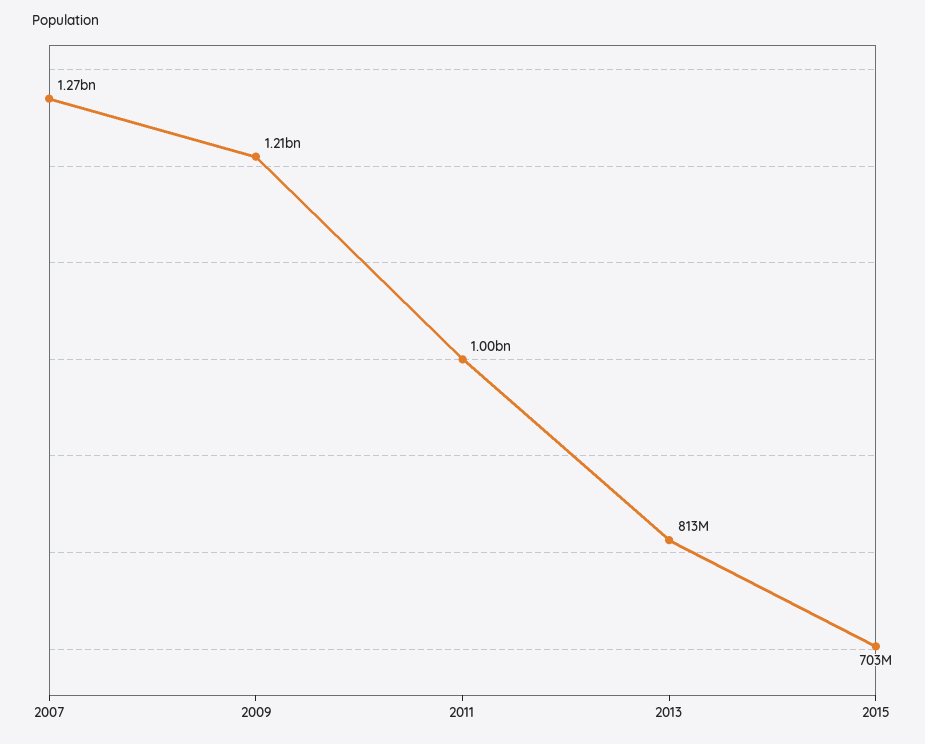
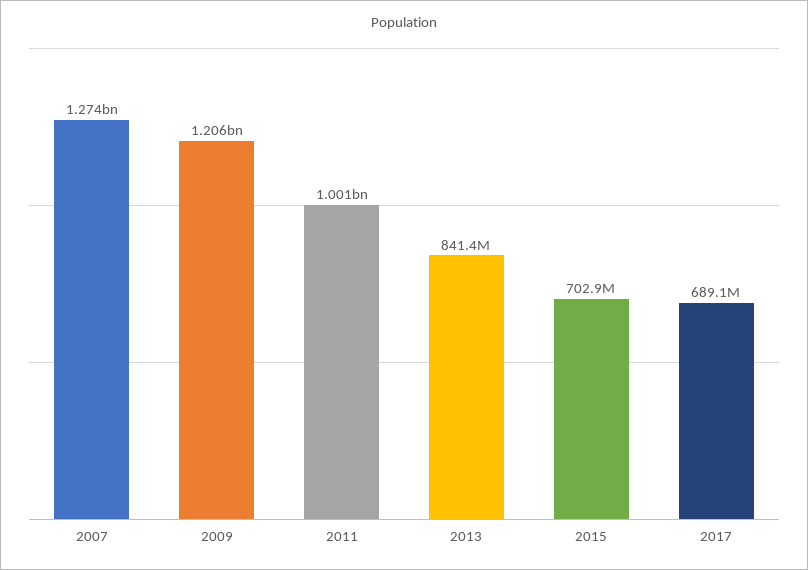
2013: 813000000 -> 841400000
2017: none -> 689100000

